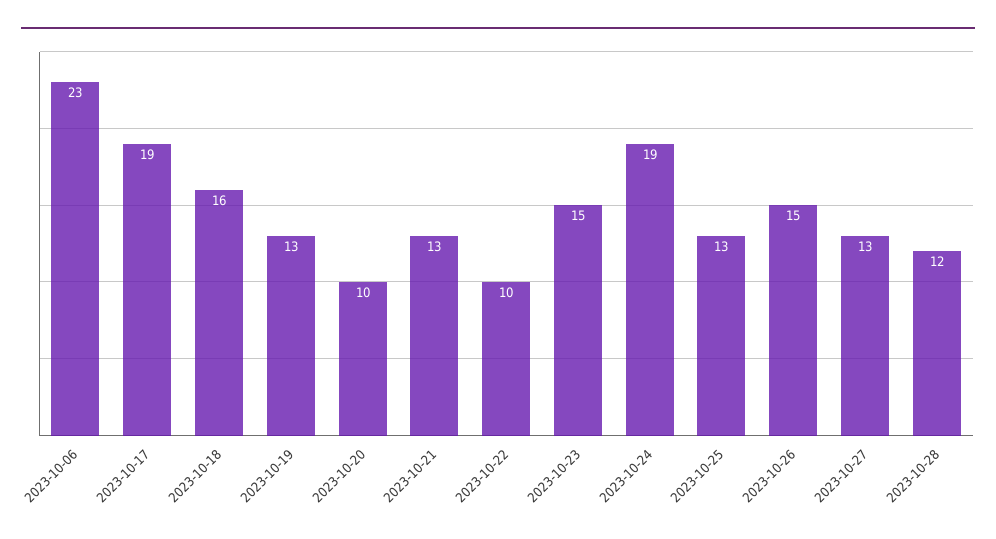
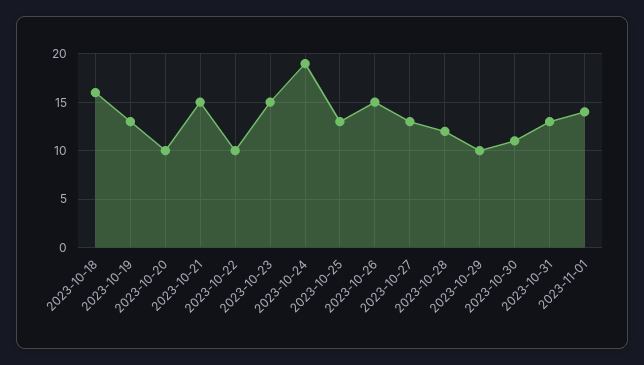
2023-10-06: 23 -> none
2023-10-17: 19 -> none
2023-10-21: 13 -> 15
2023-10-29: none -> 10
2023-10-30: none -> 11
2023-10-31: none -> 13
2023-11-01: none -> 14

